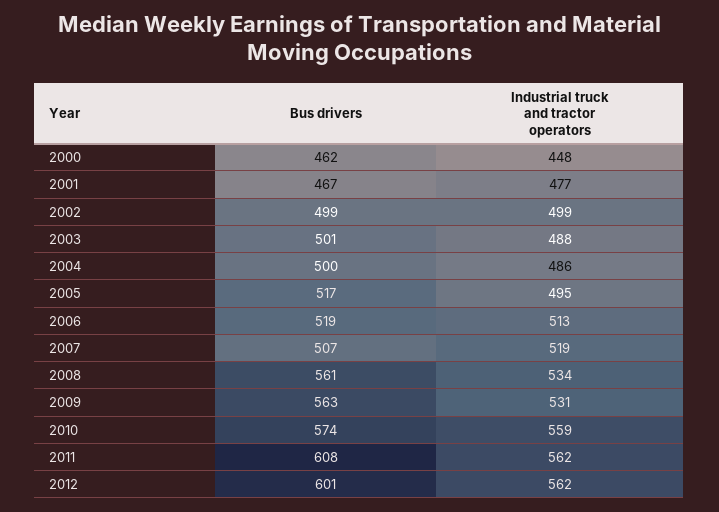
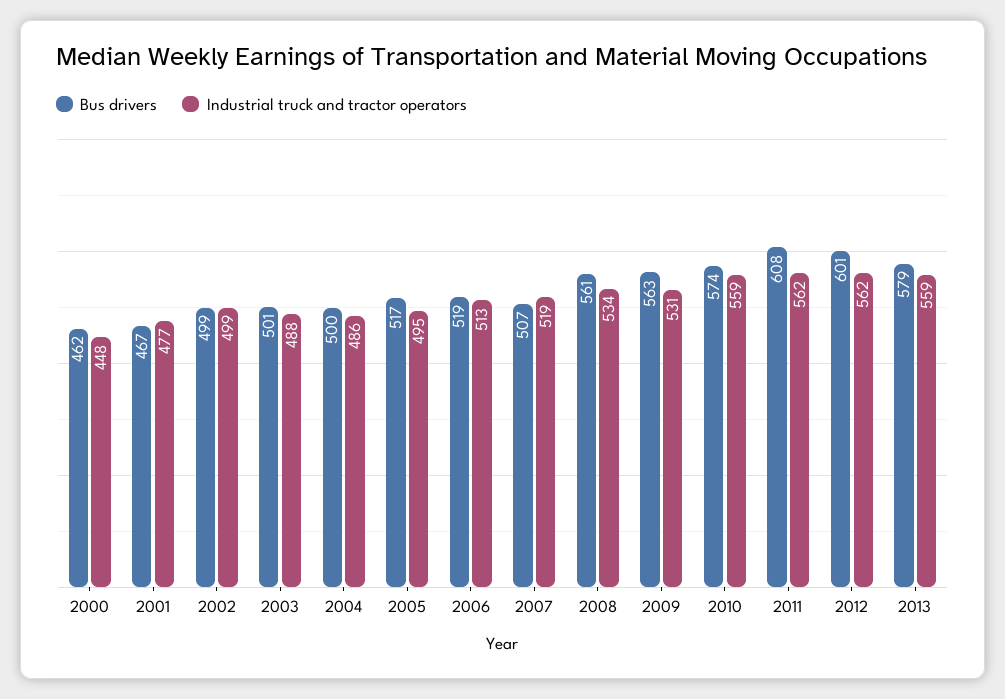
Bus drivers, 2013: none -> 579
Industrial truck and tractor operators, 2013: none -> 559

